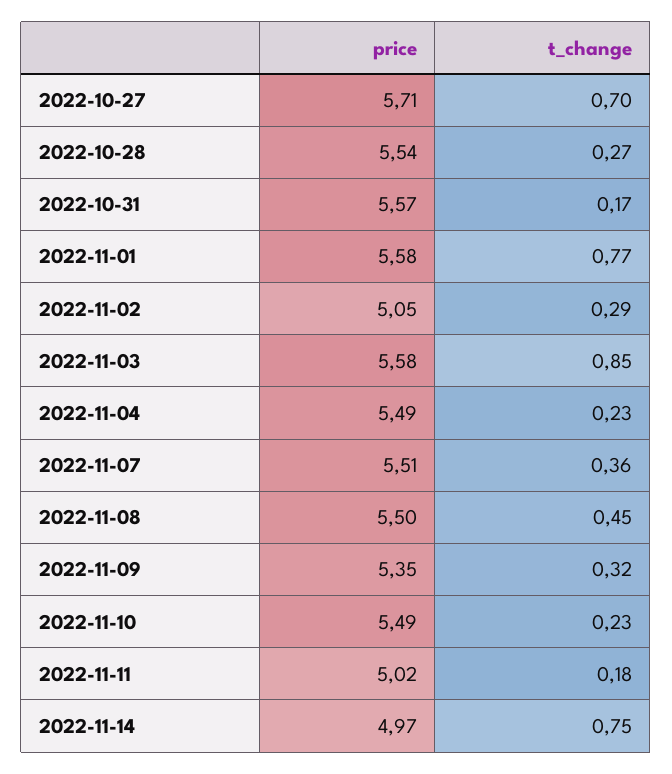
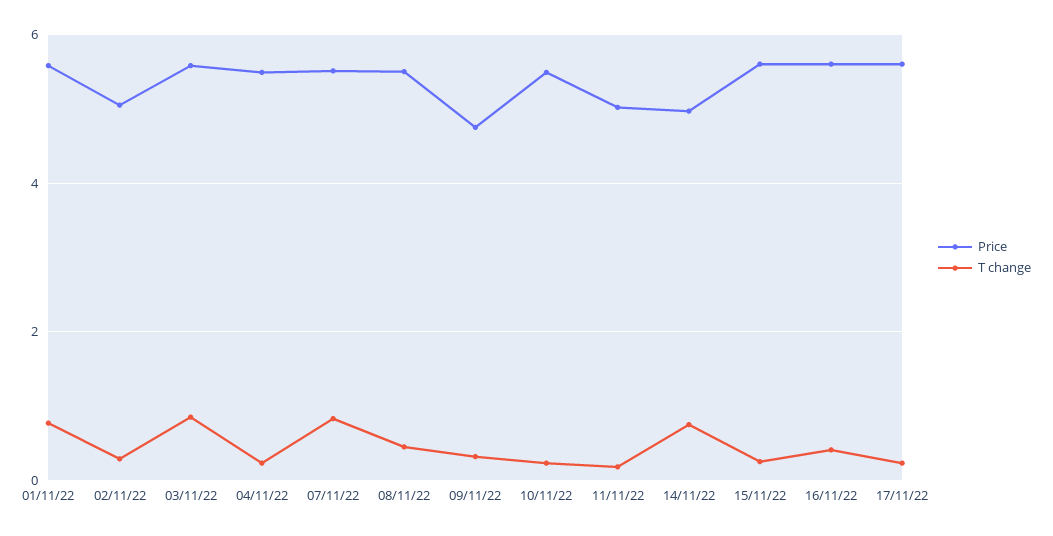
price, 2022-10-27: 5.71 -> none
t_change, 2022-10-27: 0.7 -> none
price, 2022-10-28: 5.54 -> none
t_change, 2022-10-28: 0.27 -> none
price, 2022-10-31: 5.57 -> none
t_change, 2022-10-31: 0.17 -> none
t_change, 2022-11-07: 0.36 -> 0.8
price, 2022-11-09: 5.35 -> 4.8
price, 15/11/22: none -> 5.6
t_change, 15/11/22: none -> 0.2
price, 16/11/22: none -> 5.6
t_change, 16/11/22: none -> 0.4
price, 17/11/22: none -> 5.6
t_change, 17/11/22: none -> 0.2

